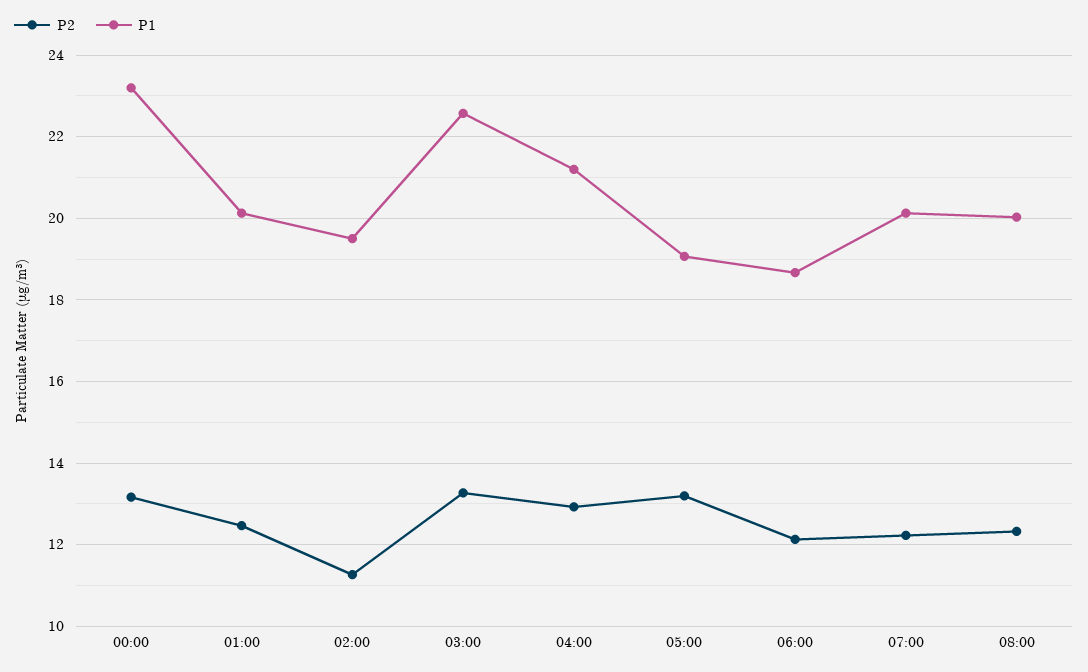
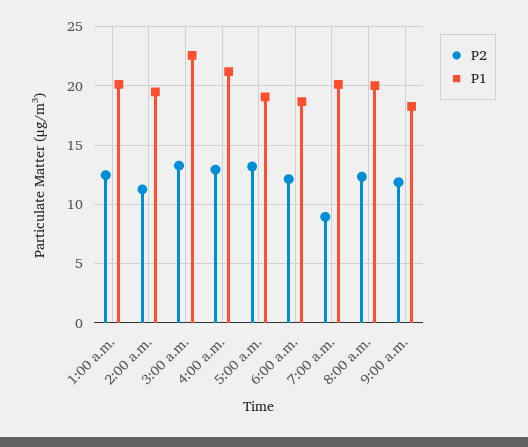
P2, 00:00: 13.2 -> none
P1, 00:00: 23.2 -> none
P2, 07:00: 12.2 -> 9
P2, 9:00 a.m.: none -> 12
P1, 9:00 a.m.: none -> 18

